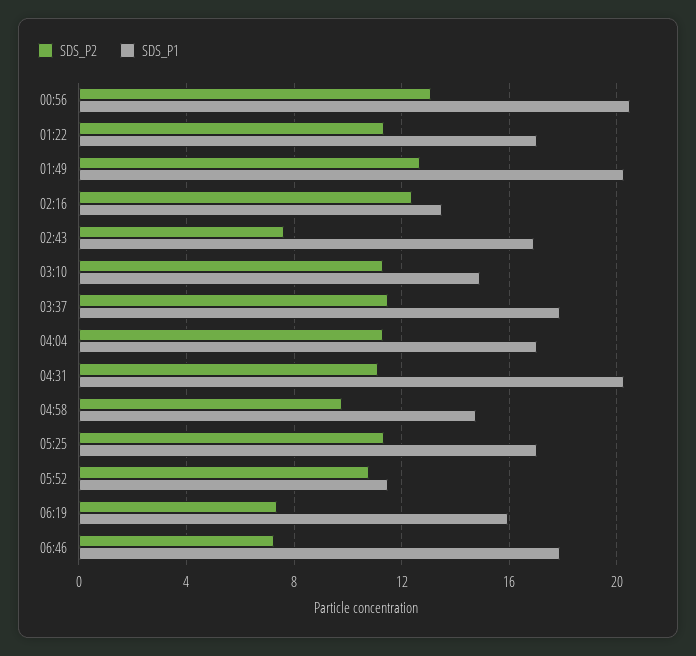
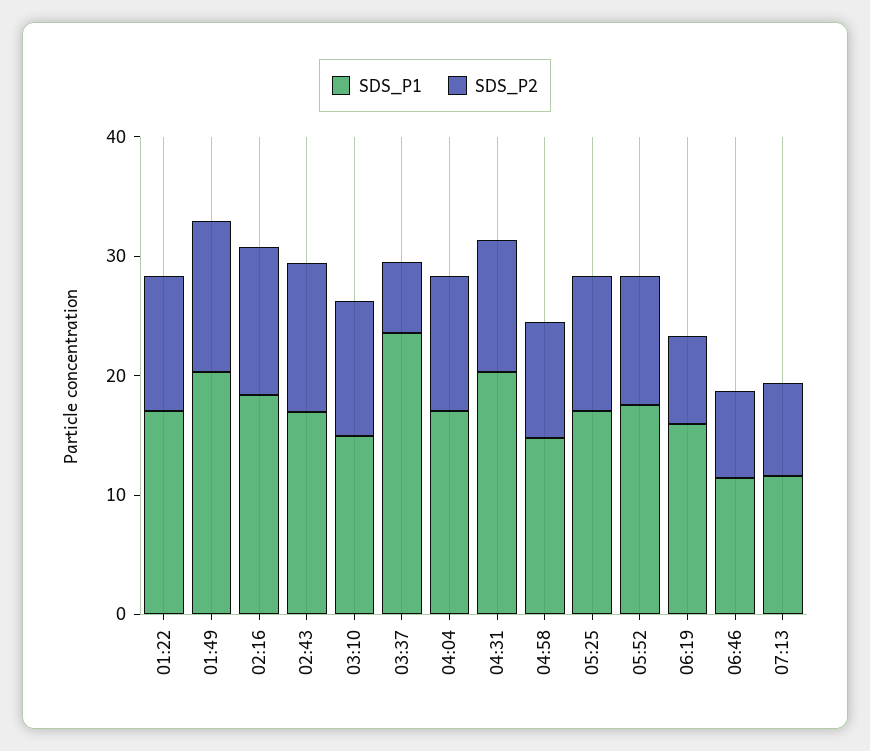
SDS_P2, 00:56: 13 -> none
SDS_P1, 00:56: 20.5 -> none
SDS_P1, 02:16: 13.5 -> 18
SDS_P2, 02:43: 7.5 -> 12
SDS_P2, 03:37: 11.5 -> 6
SDS_P1, 03:37: 18 -> 24
SDS_P1, 05:52: 11.5 -> 18
SDS_P1, 06:46: 18 -> 12
SDS_P1, 07:13: none -> 12
SDS_P2, 07:13: none -> 8

